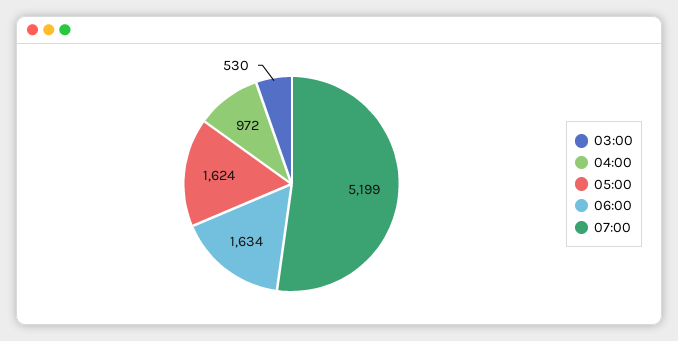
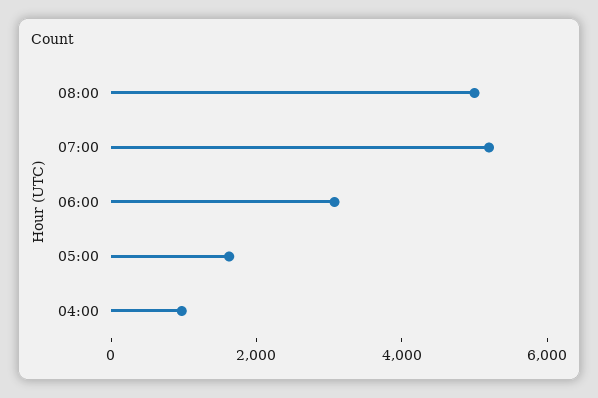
03:00: 530 -> none
06:00: 1634 -> 3000
08:00: none -> 5000

